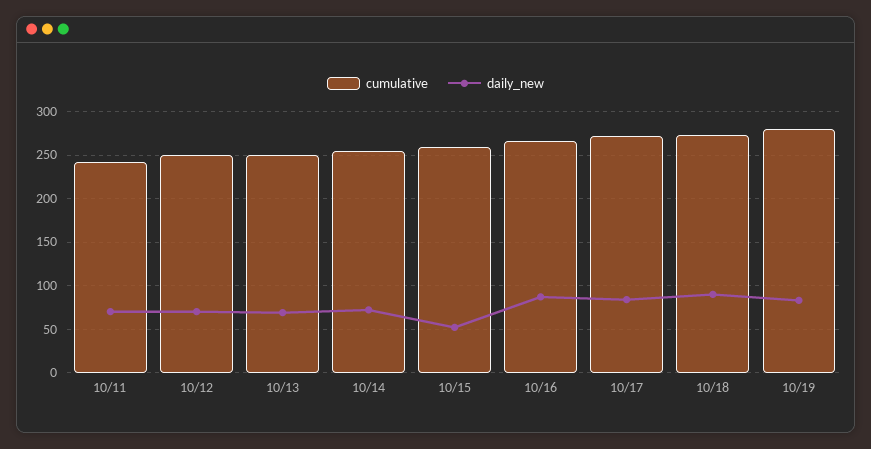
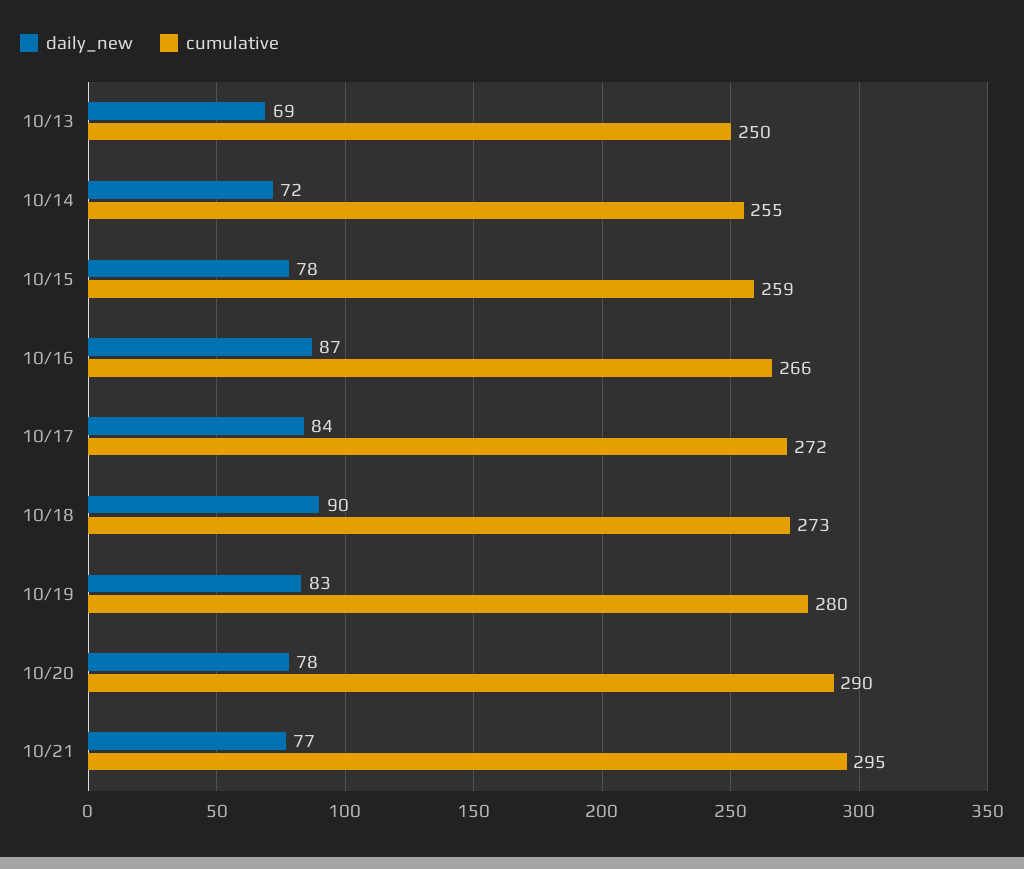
cumulative, 10/11: 240 -> none
daily_new, 10/11: 70 -> none
cumulative, 10/12: 250 -> none
daily_new, 10/12: 70 -> none
daily_new, 10/15: 50 -> 78
daily_new, 10/20: none -> 78
cumulative, 10/20: none -> 290
daily_new, 10/21: none -> 77
cumulative, 10/21: none -> 295

